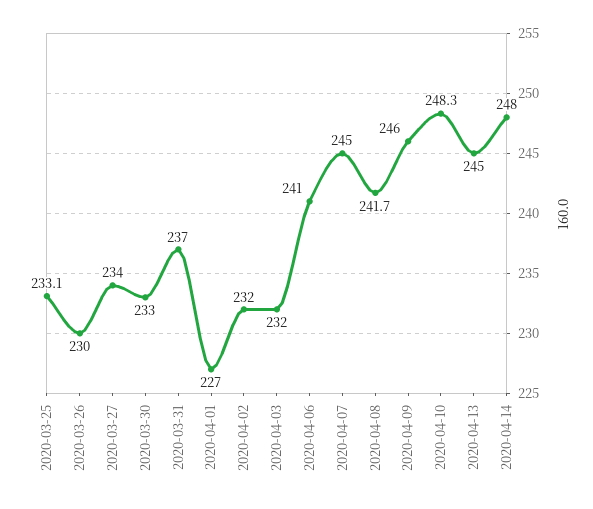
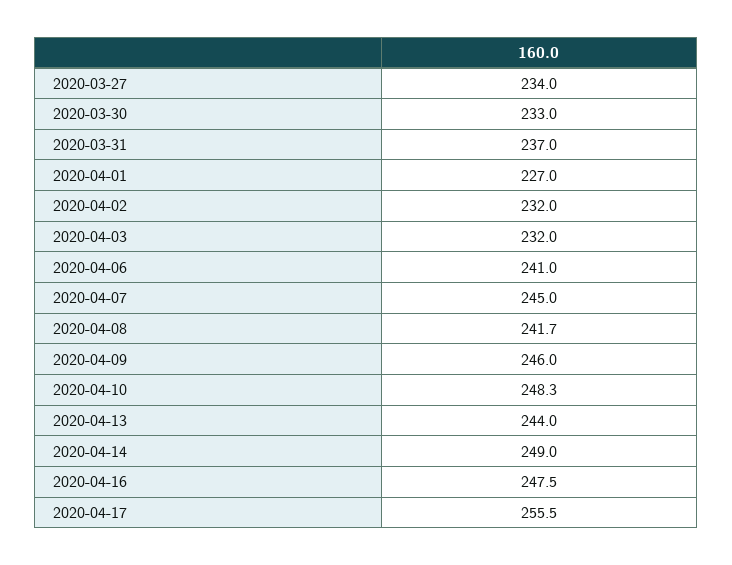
2020-03-25: 233.1 -> none
2020-03-26: 230 -> none
2020-04-13: 245 -> 244
2020-04-14: 248 -> 249
2020-04-16: none -> 247.5
2020-04-17: none -> 255.5

